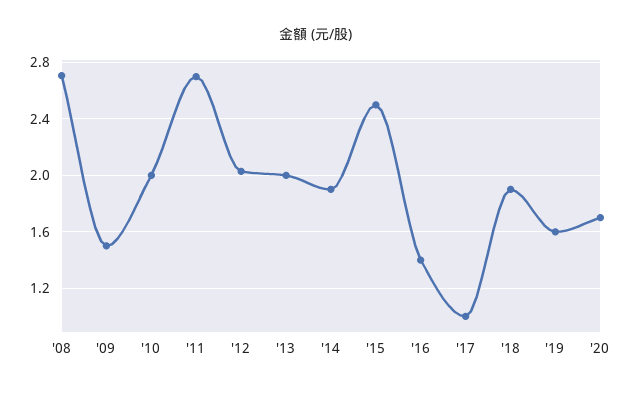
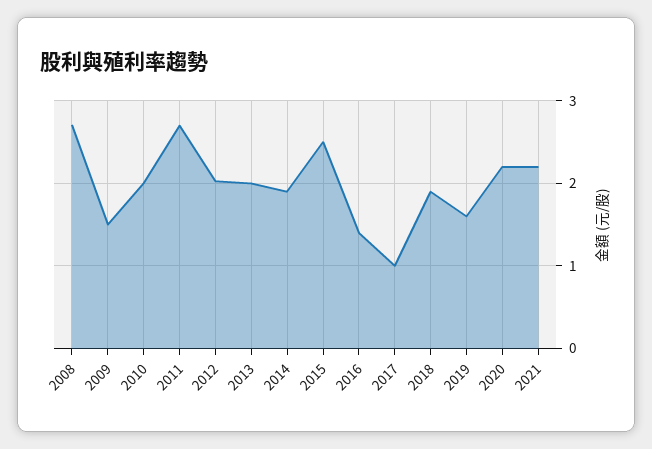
'20: 1.7 -> 2.2
2021: none -> 2.2

